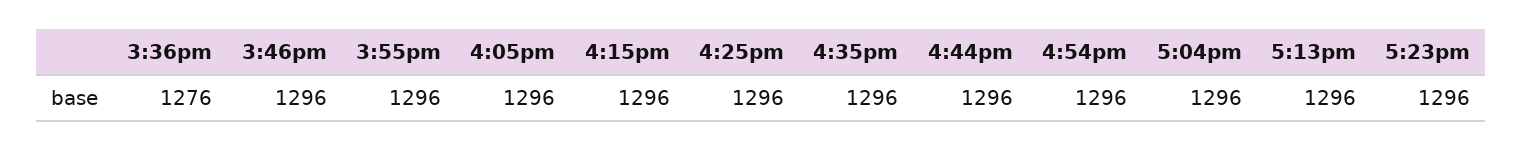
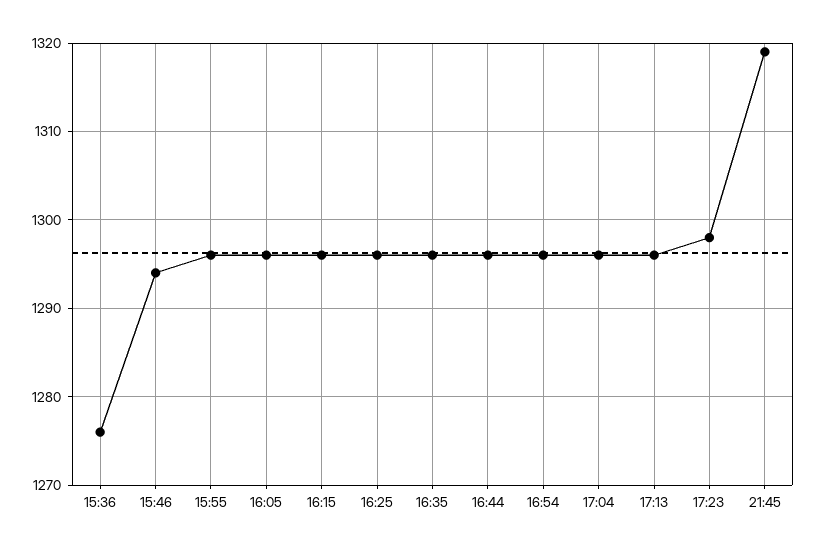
3:46pm: 1296 -> 1294
5:23pm: 1296 -> 1298
21:45: none -> 1319

